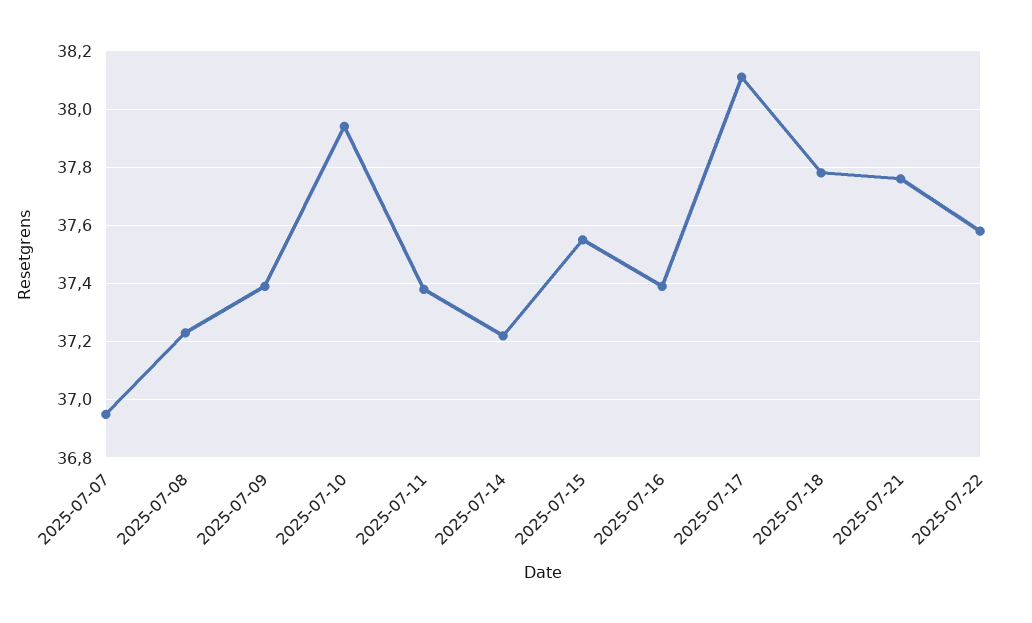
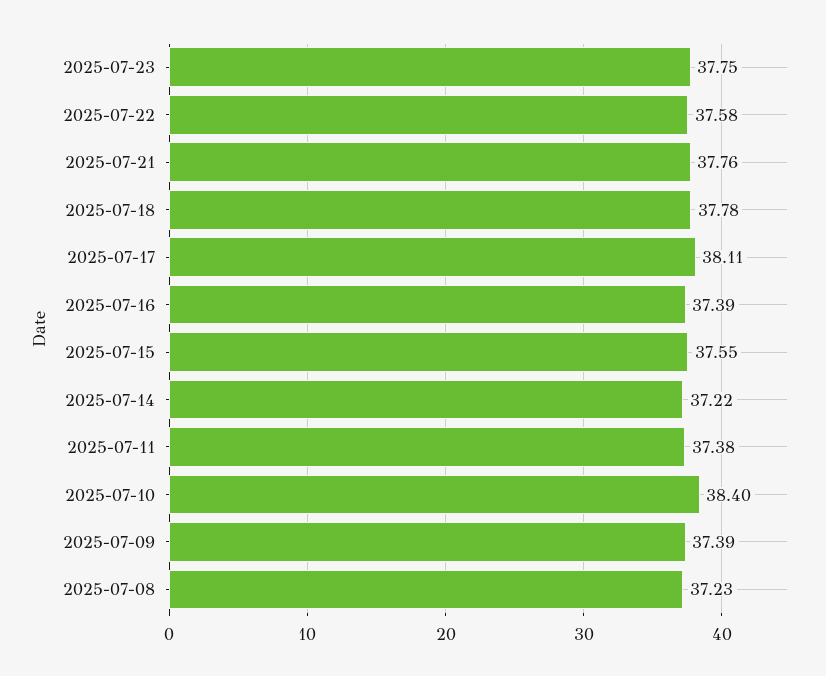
2025-07-07: 36.95 -> none
2025-07-10: 37.95 -> 38.4
2025-07-23: none -> 37.75

